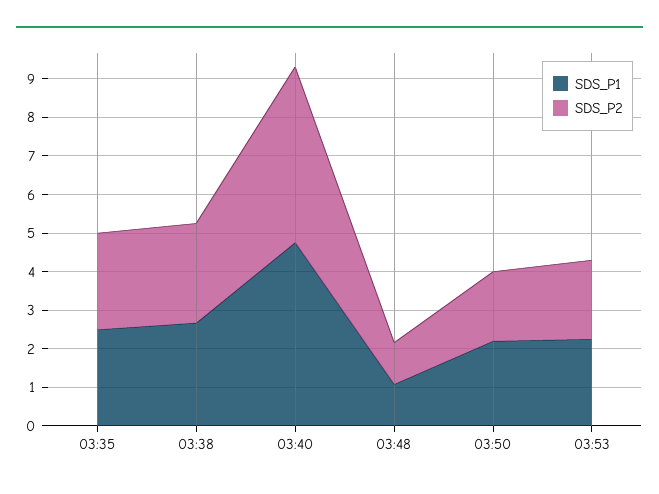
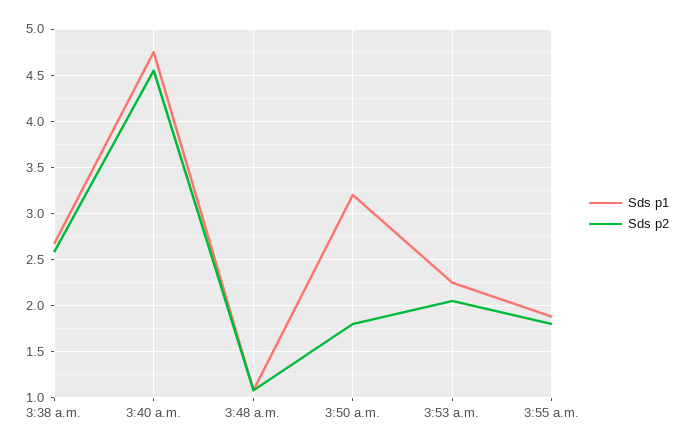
SDS_P1, 03:35: 2.5 -> none
SDS_P2, 03:35: 2.5 -> none
SDS_P1, 03:50: 2.25 -> 3.2
SDS_P1, 3:55 a.m.: none -> 1.9
SDS_P2, 3:55 a.m.: none -> 1.8

